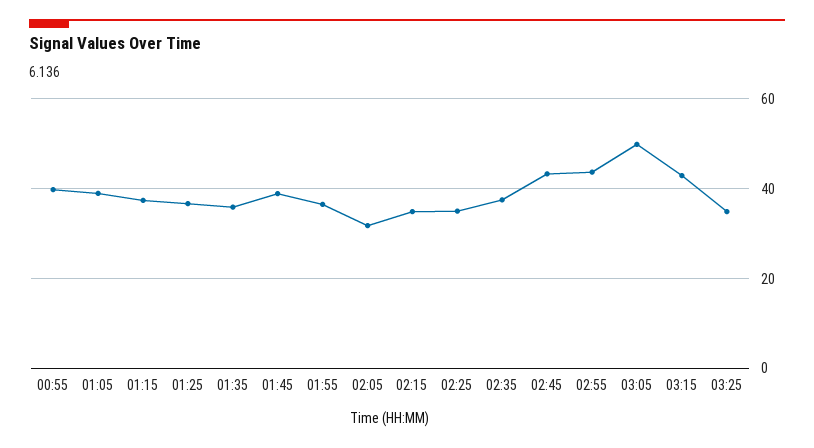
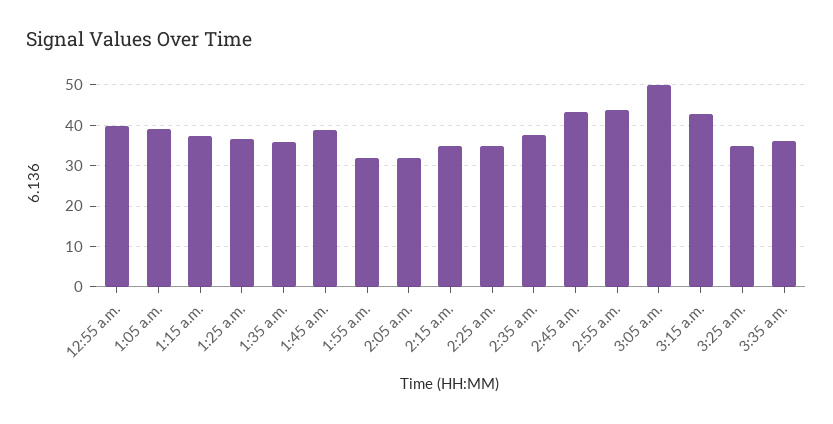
01:55: 36 -> 32
3:35 a.m.: none -> 36

